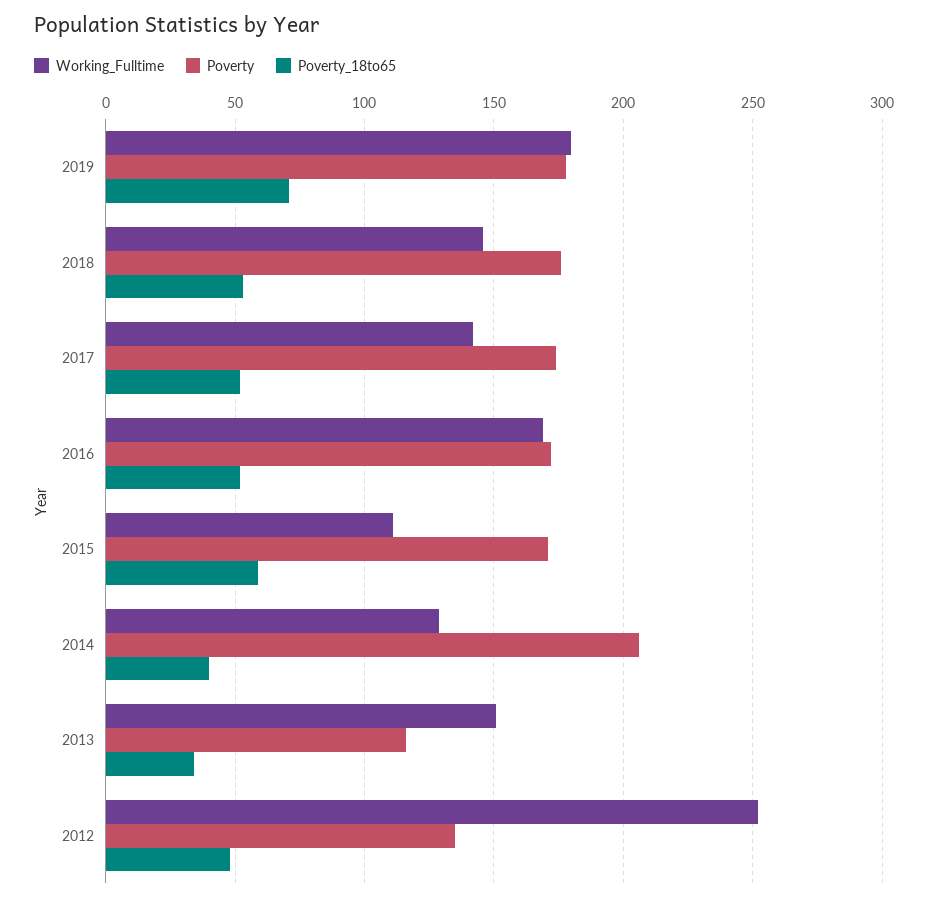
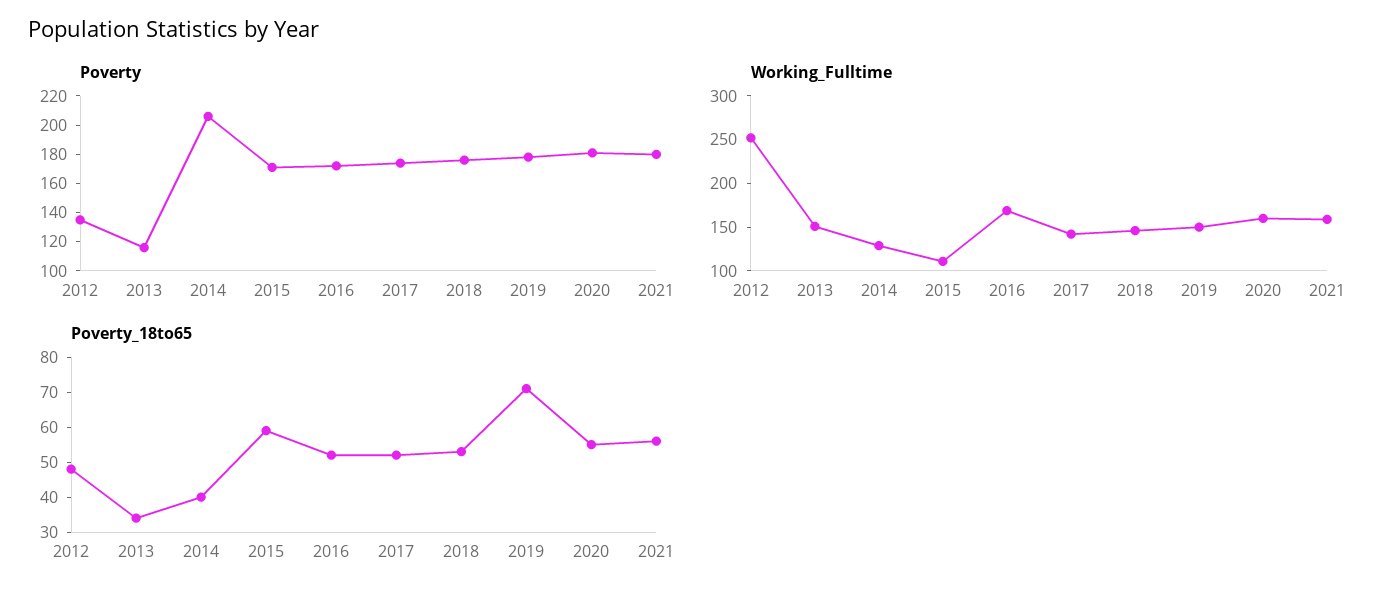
Working_Fulltime, 2019: 180 -> 150
Poverty, 2020: none -> 180
Poverty, 2021: none -> 180
Working_Fulltime, 2020: none -> 160
Working_Fulltime, 2021: none -> 160
Poverty_18to65, 2020: none -> 55
Poverty_18to65, 2021: none -> 55

